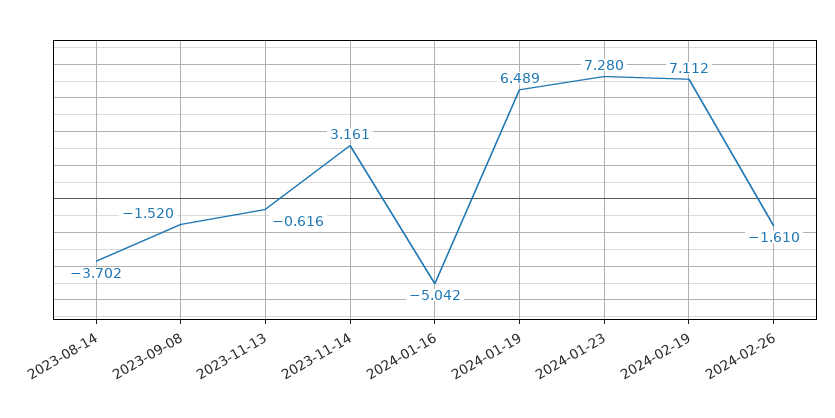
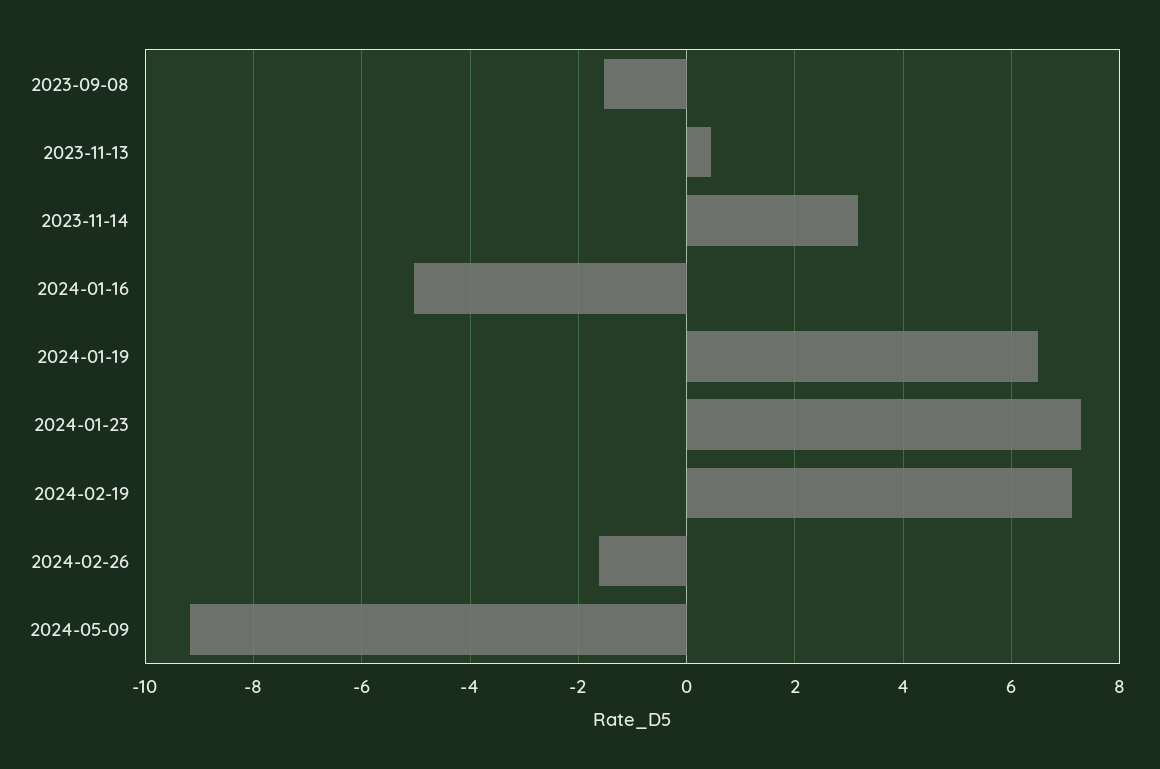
2023-08-14: -3.702 -> none
2023-11-13: -0.616 -> 0.4
2024-05-09: none -> -9.2

